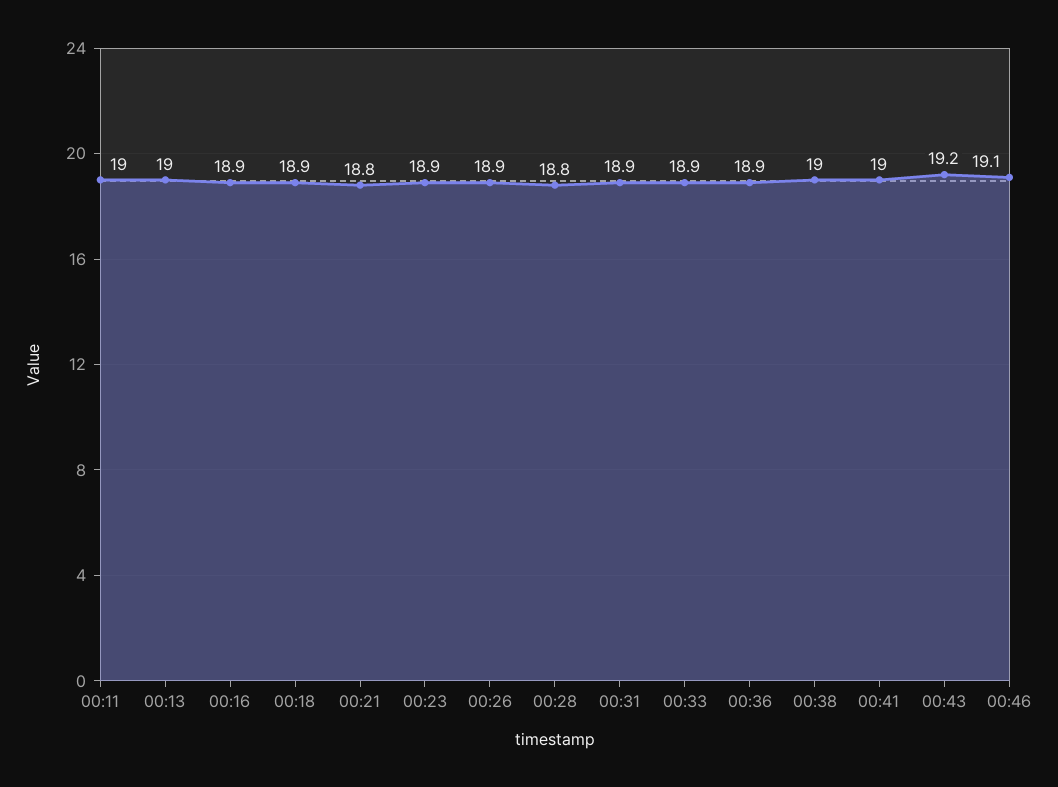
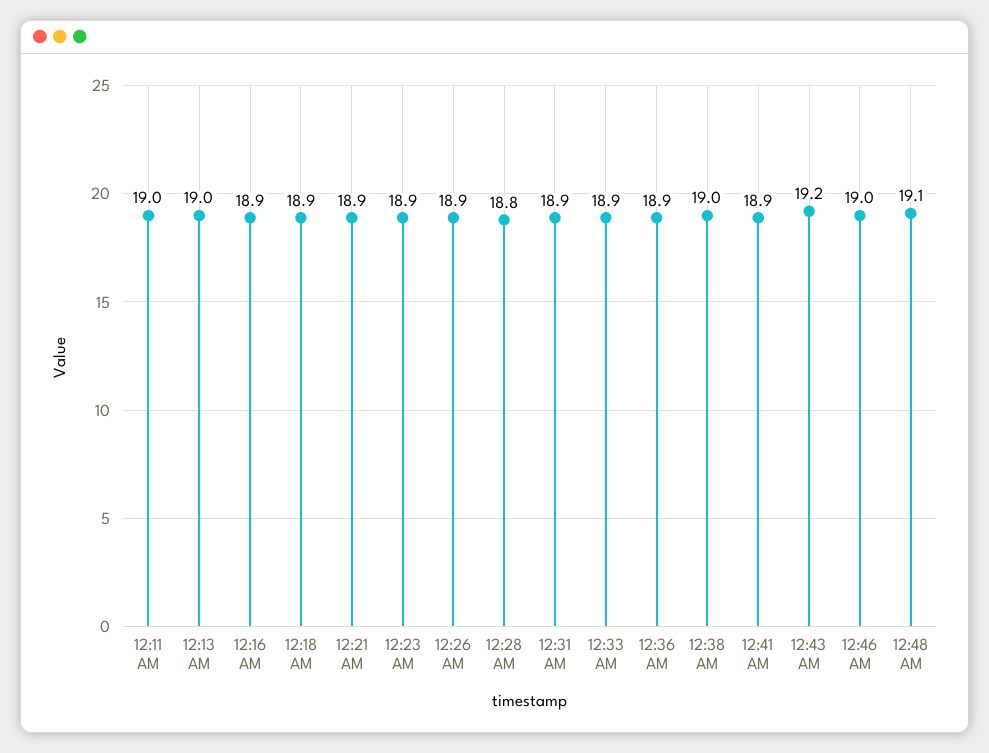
00:21: 18.8 -> 18.9
00:41: 19 -> 18.9
00:46: 19.1 -> 19
12:48 AM: none -> 19.1

